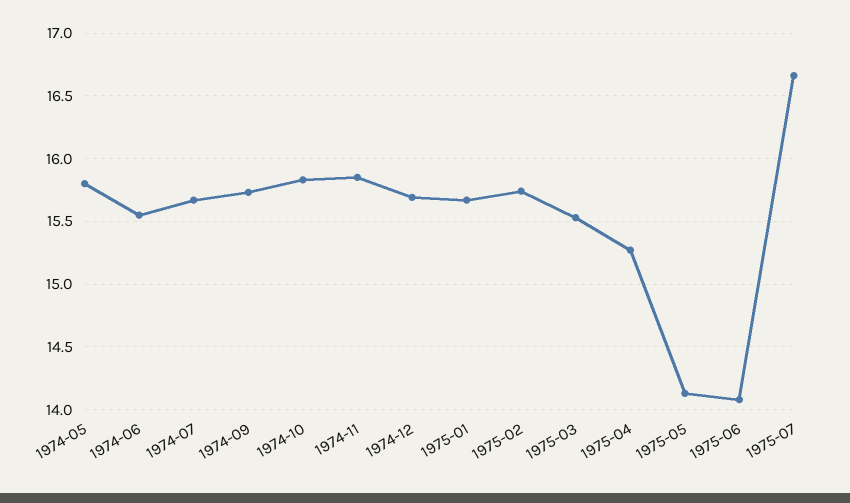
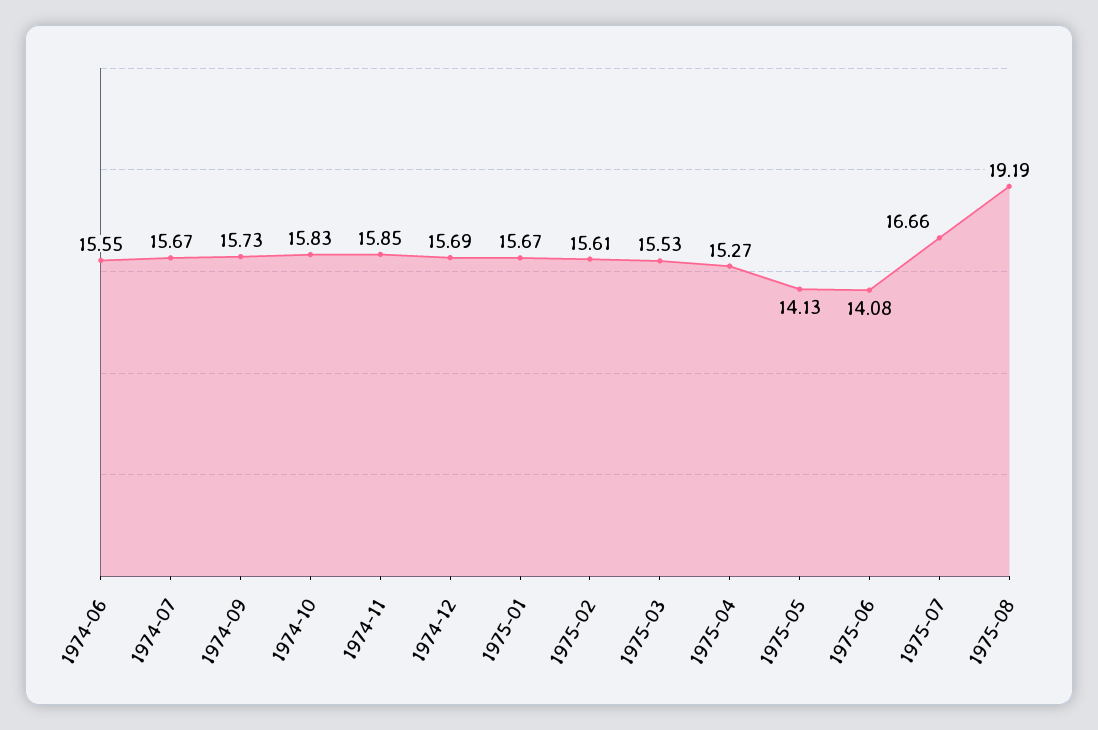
1974-05: 15.8 -> none
1975-02: 15.75 -> 15.61
1975-08: none -> 19.19

